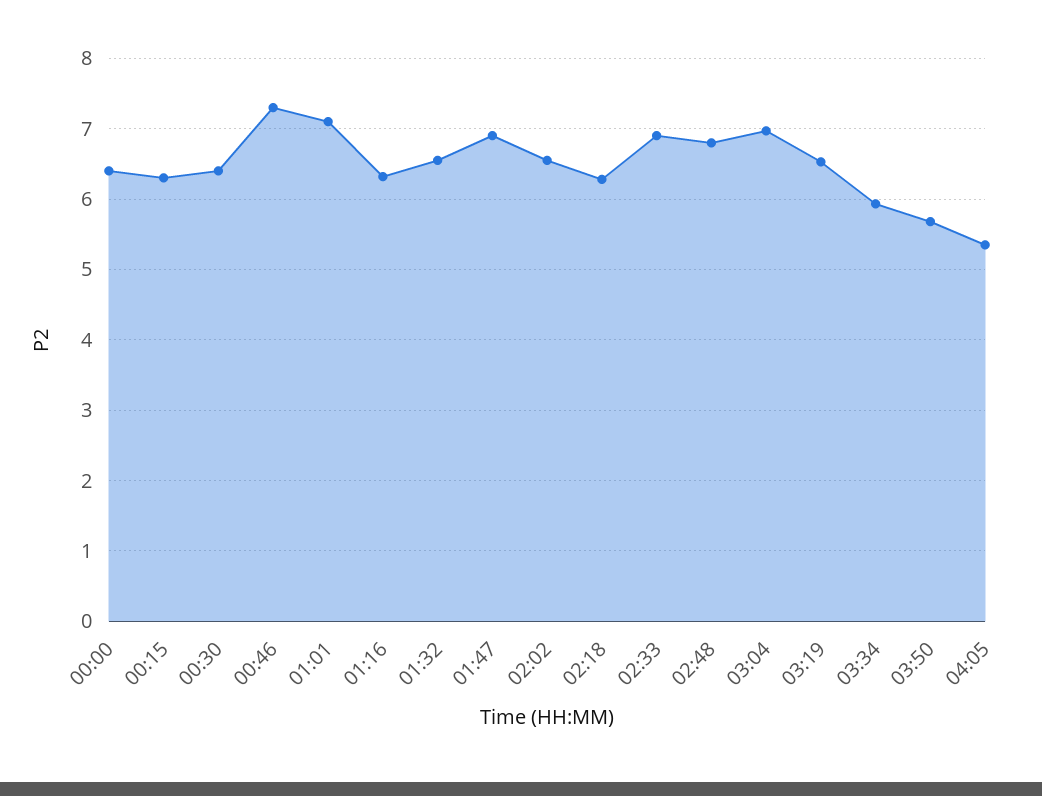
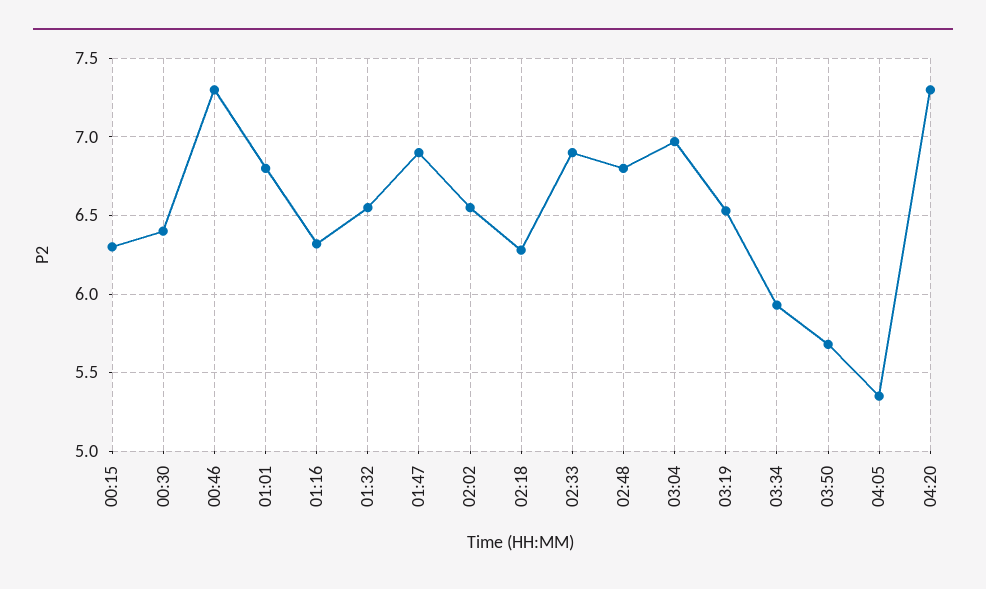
00:00: 6.4 -> none
01:01: 7.1 -> 6.8
04:20: none -> 7.3

